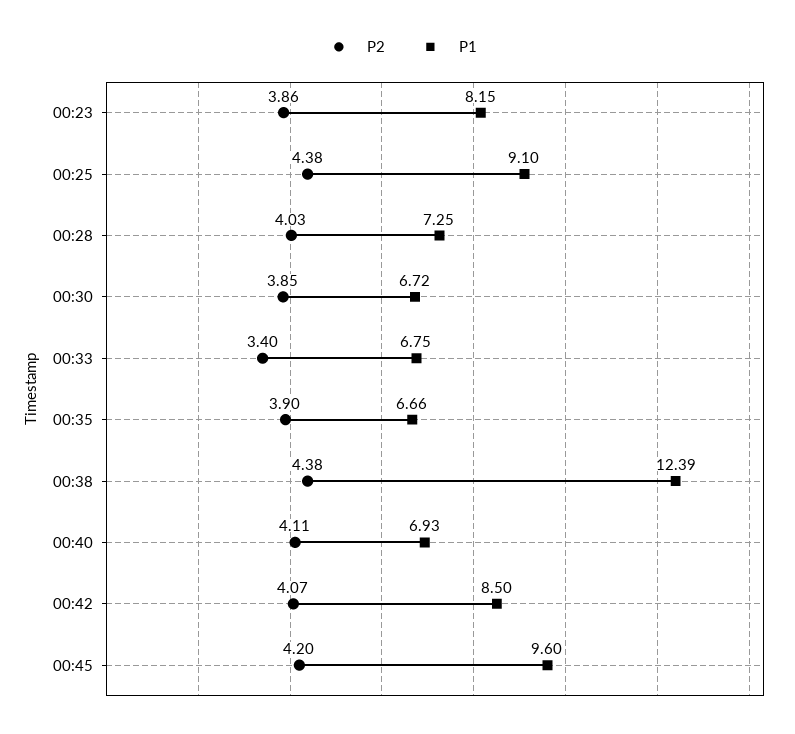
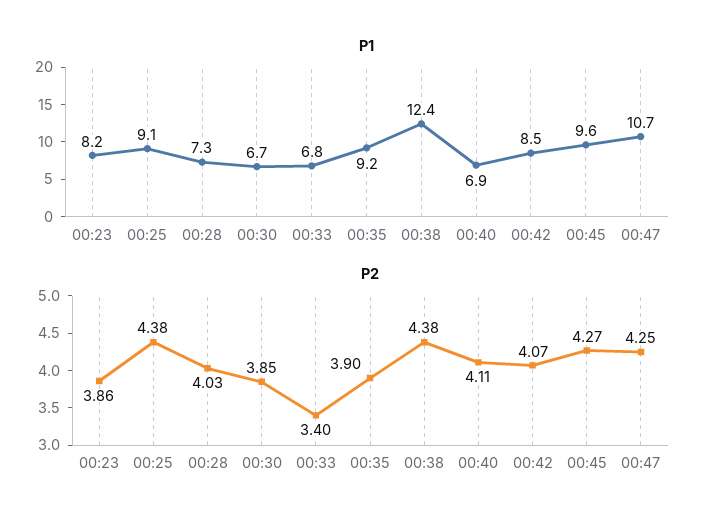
P1, 00:35: 6.66 -> 9.2
P2, 00:45: 4.2 -> 4.27
P1, 00:47: none -> 10.7
P2, 00:47: none -> 4.25

